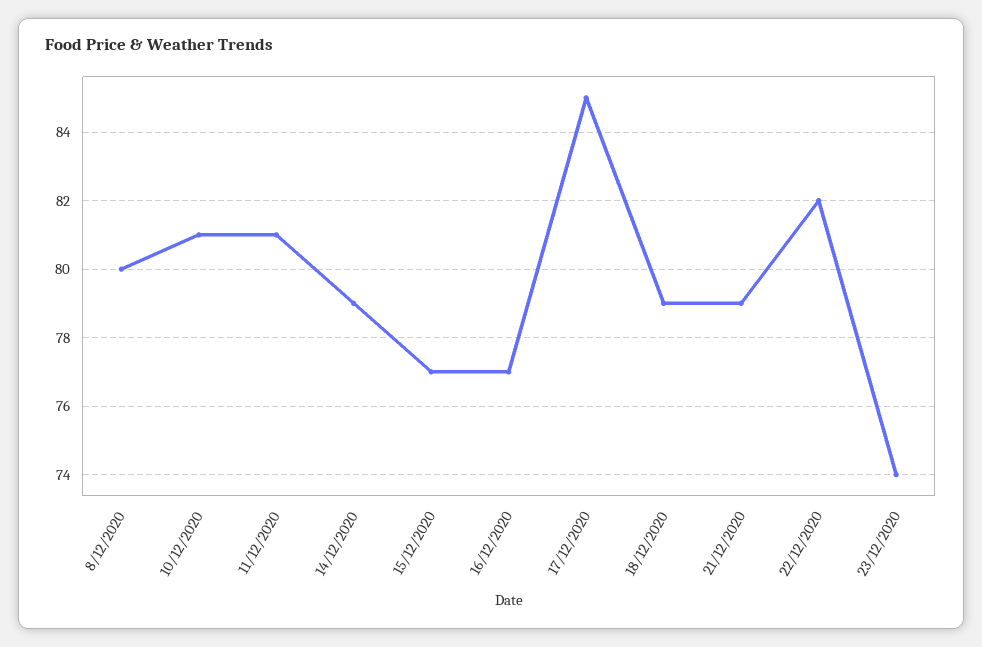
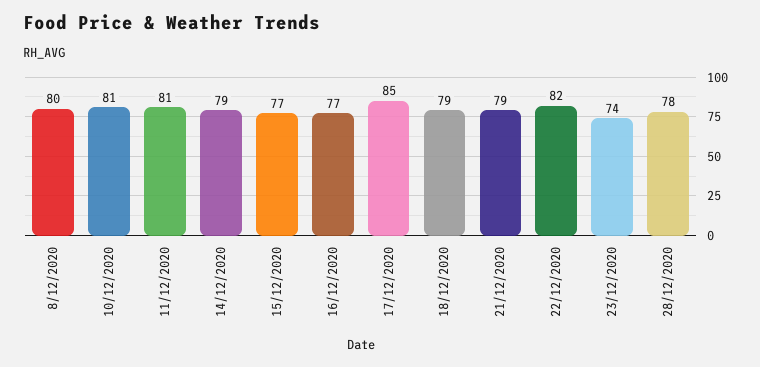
28/12/2020: none -> 78

